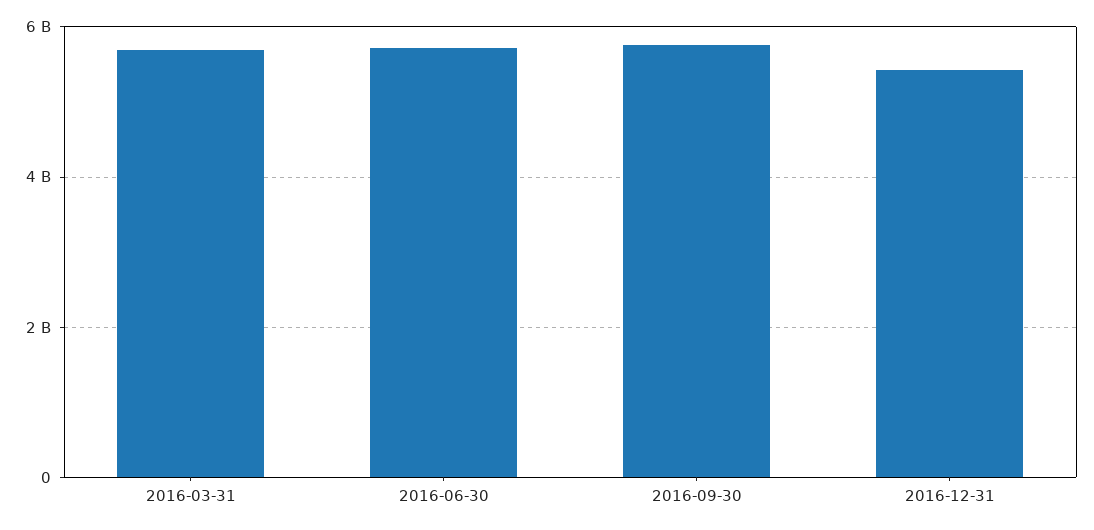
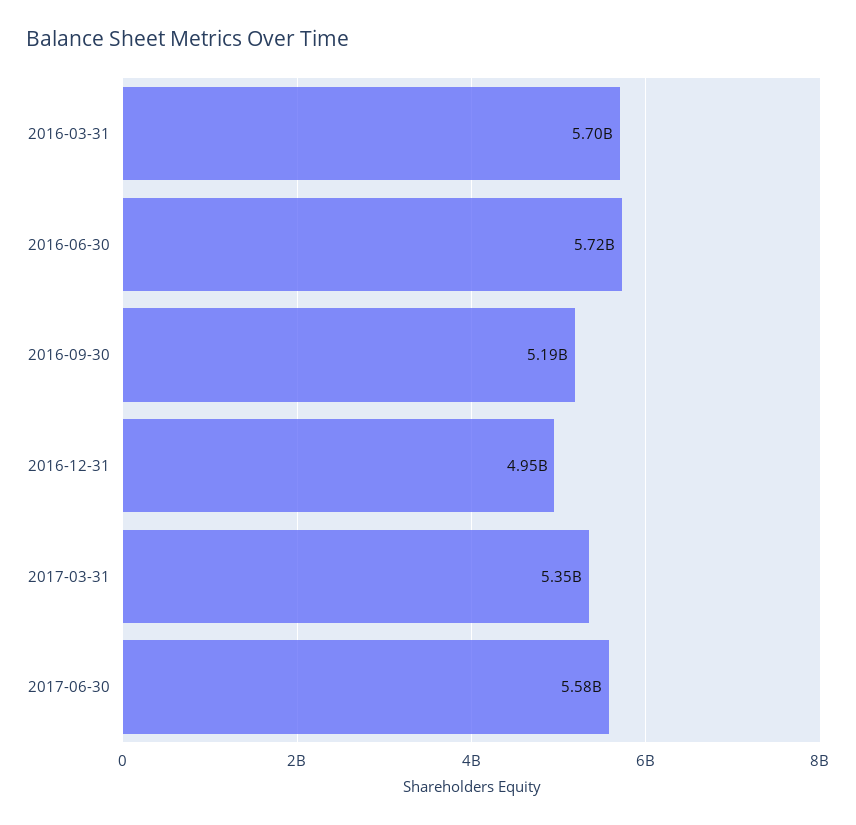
2016-09-30: 5800000000 -> 5190000000
2016-12-31: 5400000000 -> 4950000000
2017-03-31: none -> 5350000000
2017-06-30: none -> 5580000000

